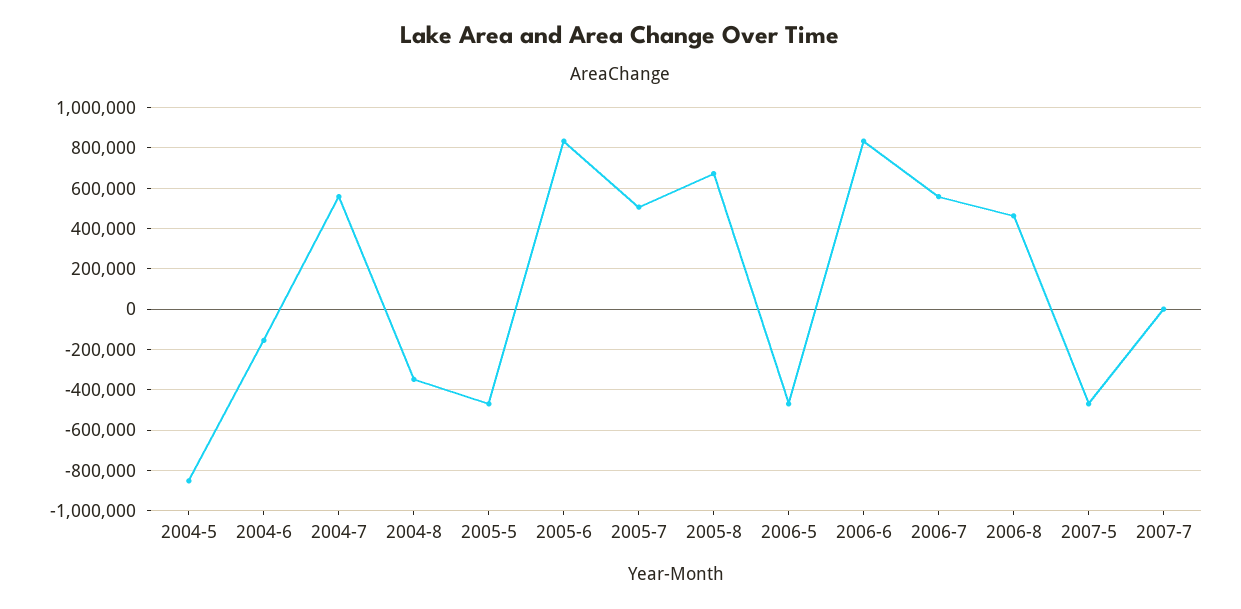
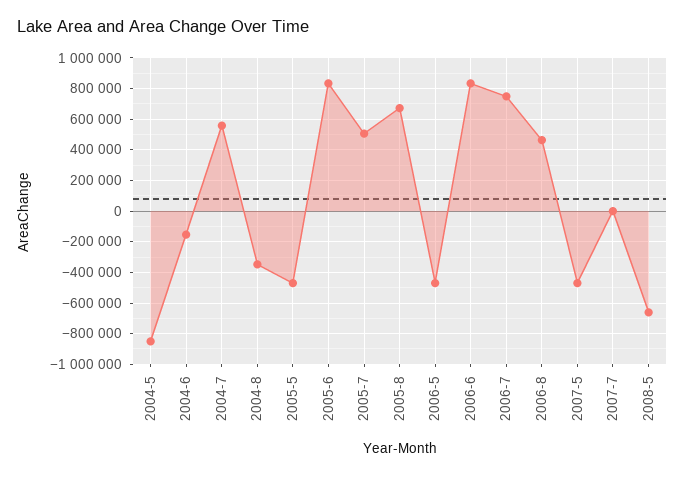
2006-7: 550000 -> 750000
2008-5: none -> -650000

